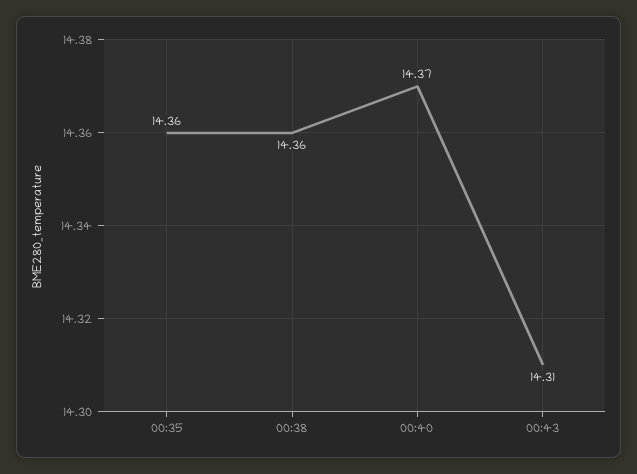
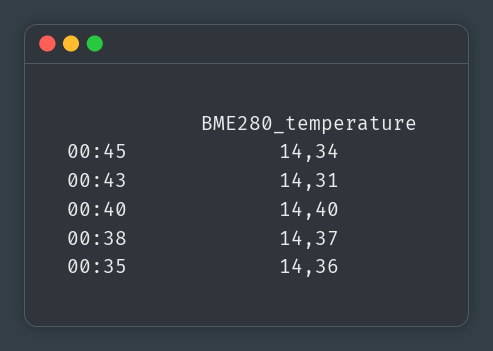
00:38: 14.36 -> 14.37
00:40: 14.37 -> 14.4
00:45: none -> 14.34

